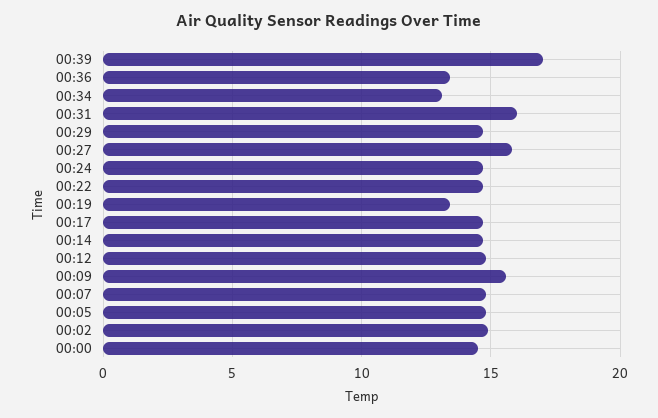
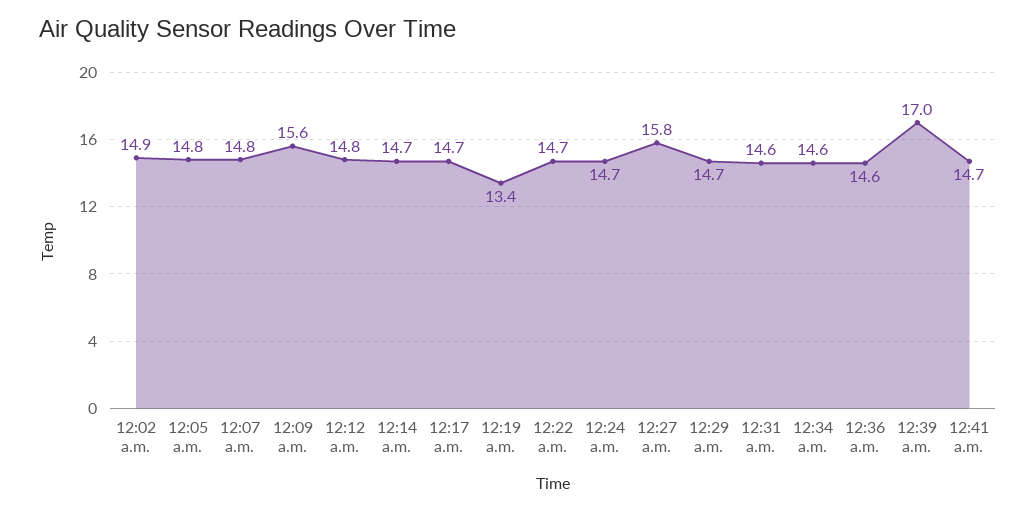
00:36: 13.5 -> 14.6
00:34: 13 -> 14.6
00:31: 16 -> 14.6
00:00: 14.5 -> none
12:41 a.m.: none -> 14.7

